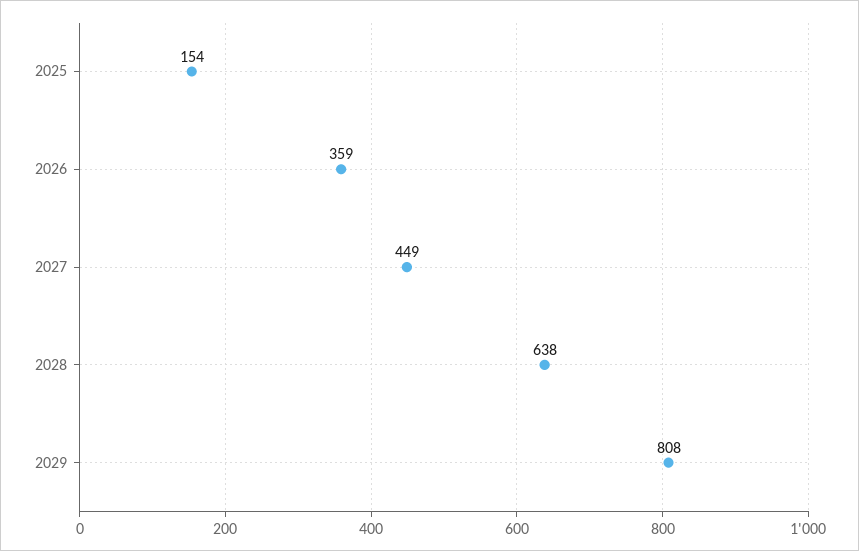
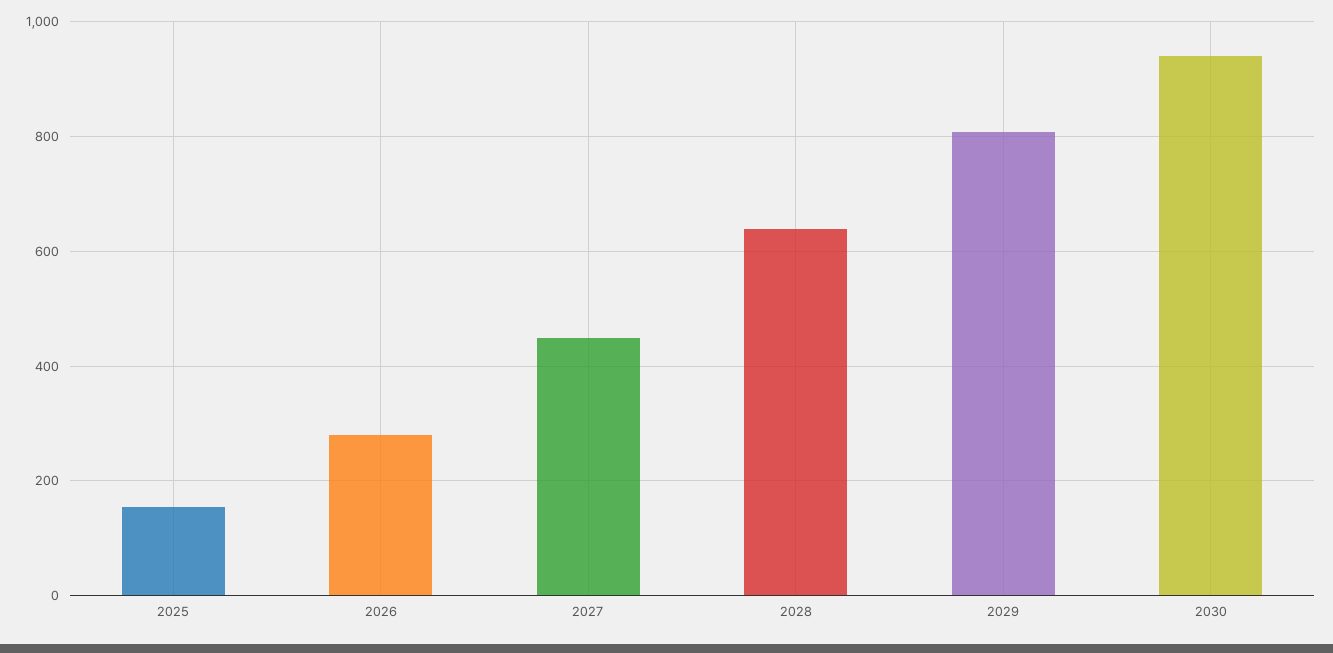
2026: 359 -> 280
2030: none -> 940

